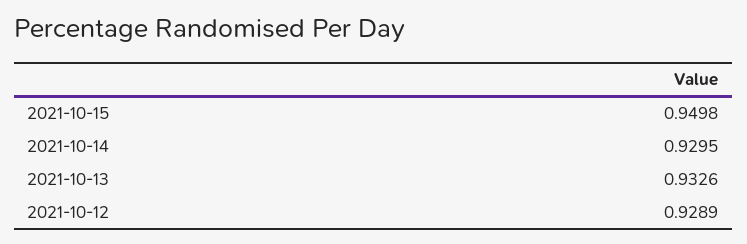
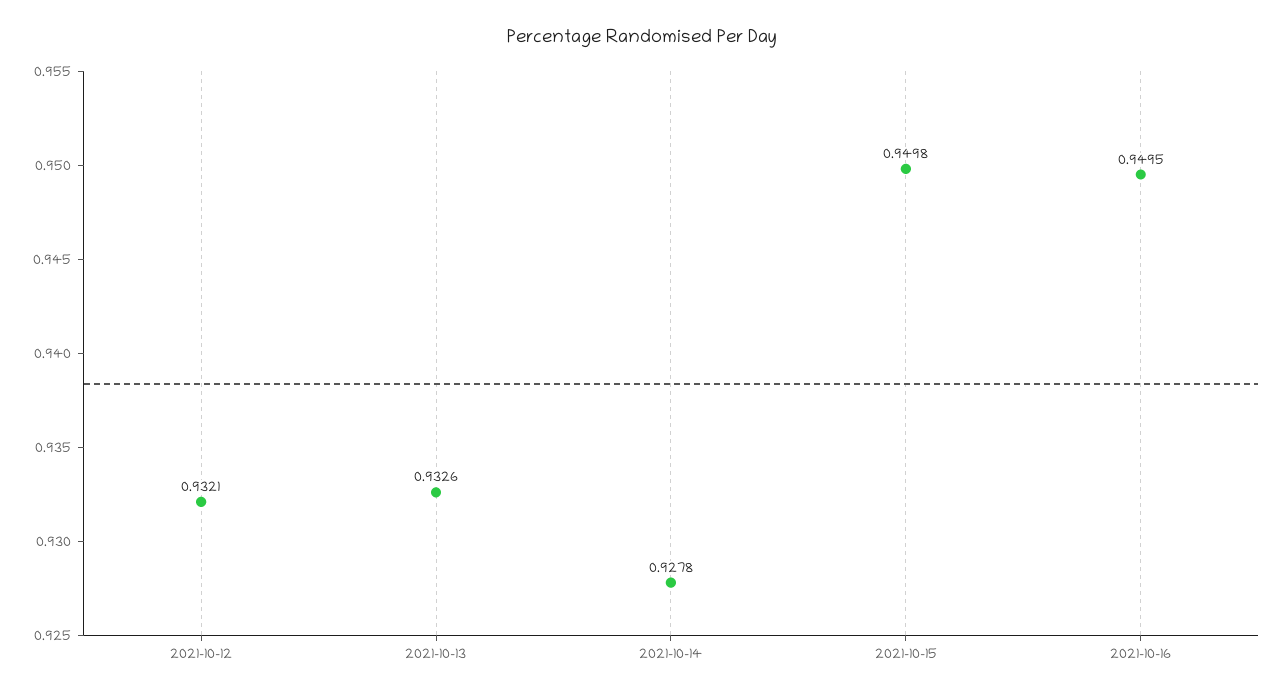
2021-10-14: 0.9295 -> 0.9278
2021-10-12: 0.9289 -> 0.9321
2021-10-16: none -> 0.9495

